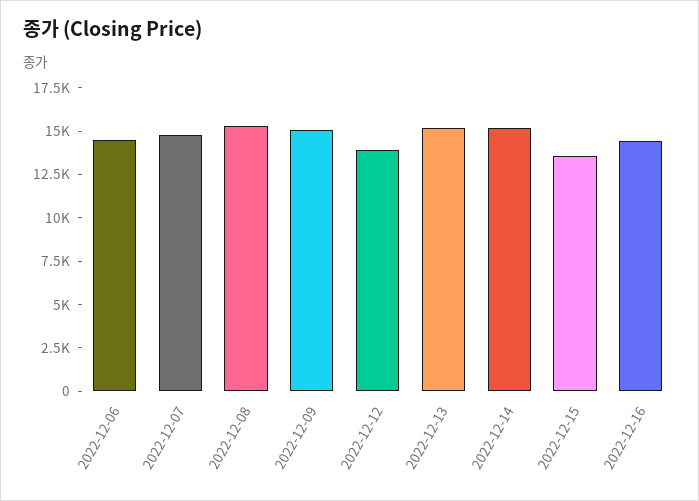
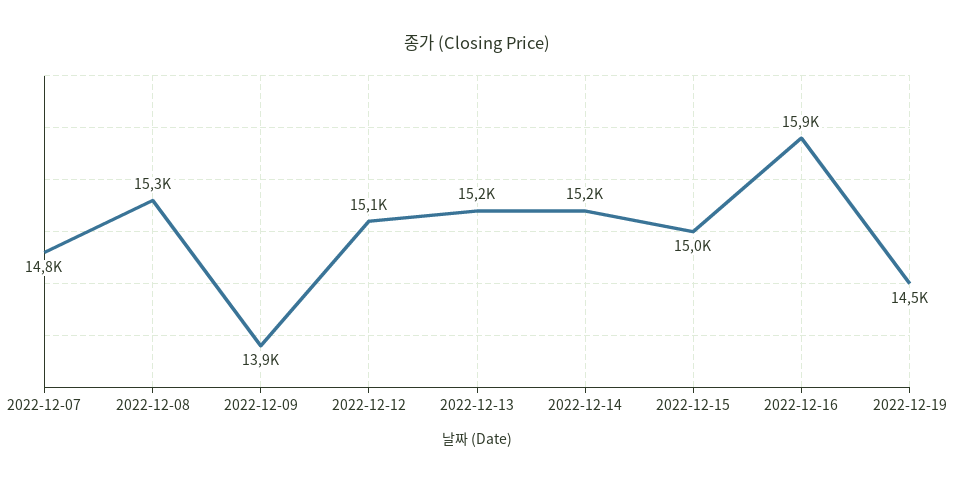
2022-12-06: 14500 -> none
2022-12-09: 15000 -> 13900
2022-12-12: 14000 -> 15100
2022-12-15: 13500 -> 15000
2022-12-16: 14500 -> 15900
2022-12-19: none -> 14500

